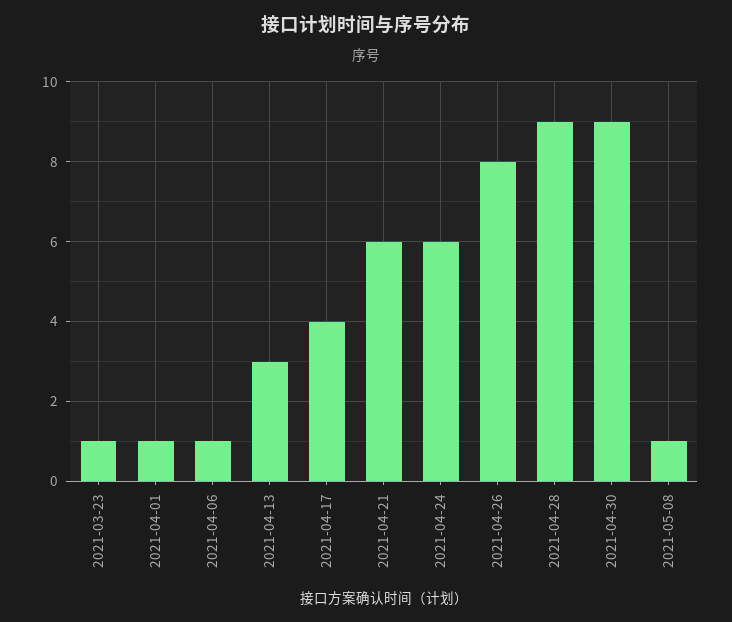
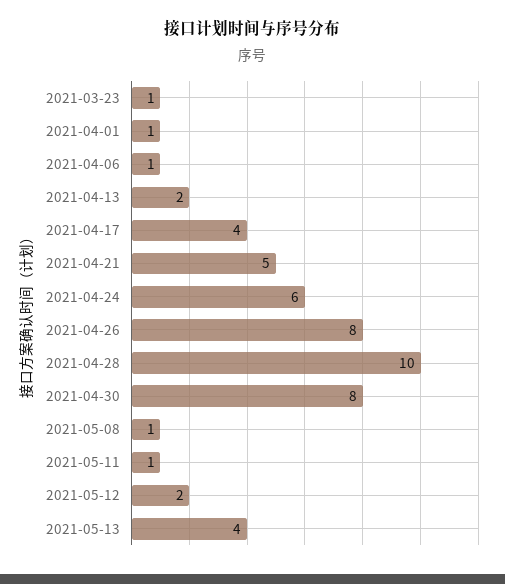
2021-04-13: 3 -> 2
2021-04-21: 6 -> 5
2021-04-28: 9 -> 10
2021-04-30: 9 -> 8
2021-05-11: none -> 1
2021-05-12: none -> 2
2021-05-13: none -> 4

